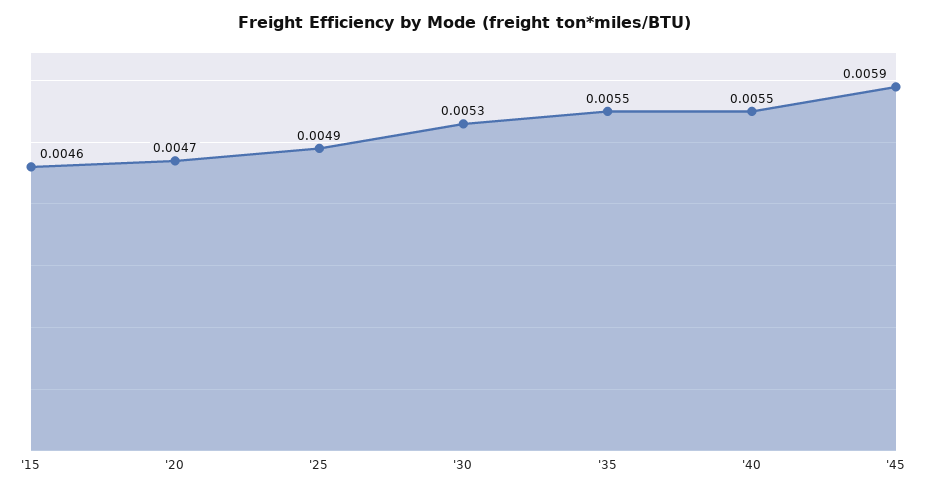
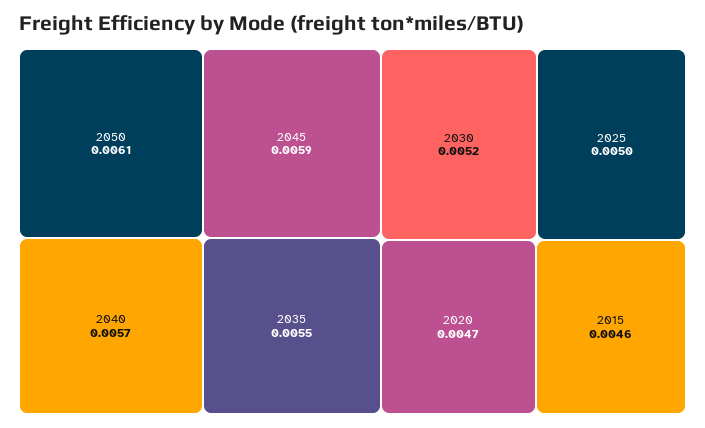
'25: 0.0049 -> 0.005
'30: 0.0053 -> 0.0052
'40: 0.0055 -> 0.0057
2050: none -> 0.0061

